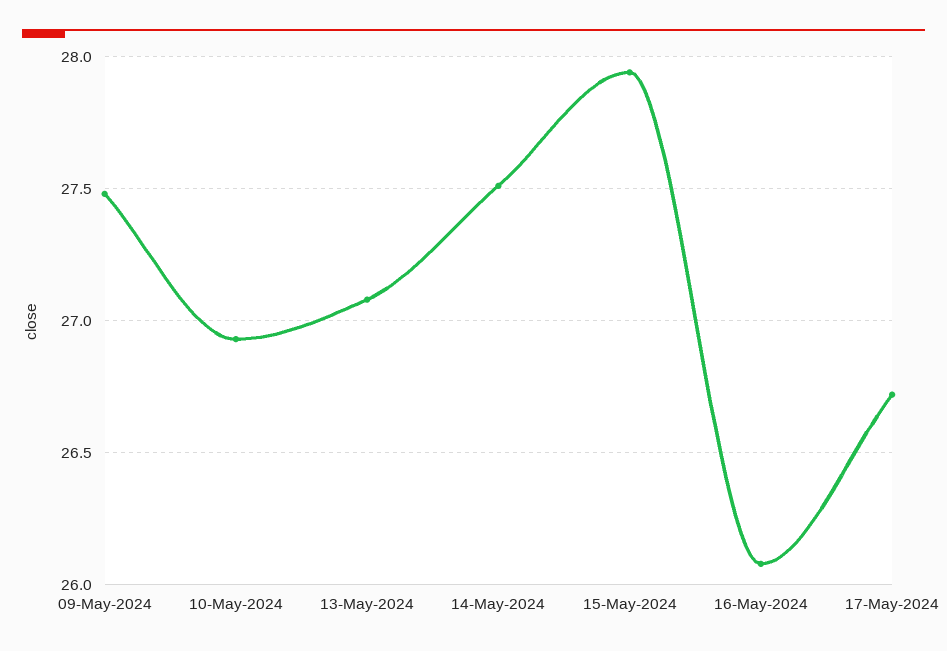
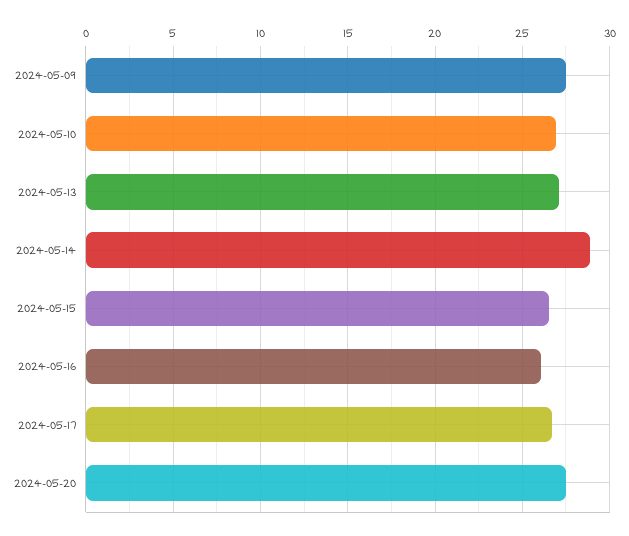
14-May-2024: 27.5 -> 29
15-May-2024: 27.95 -> 26.5
2024-05-20: none -> 27.5

